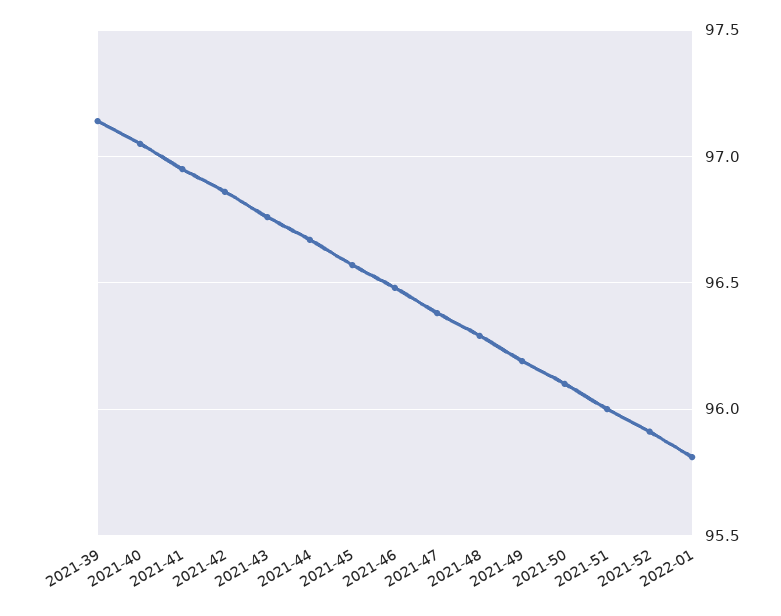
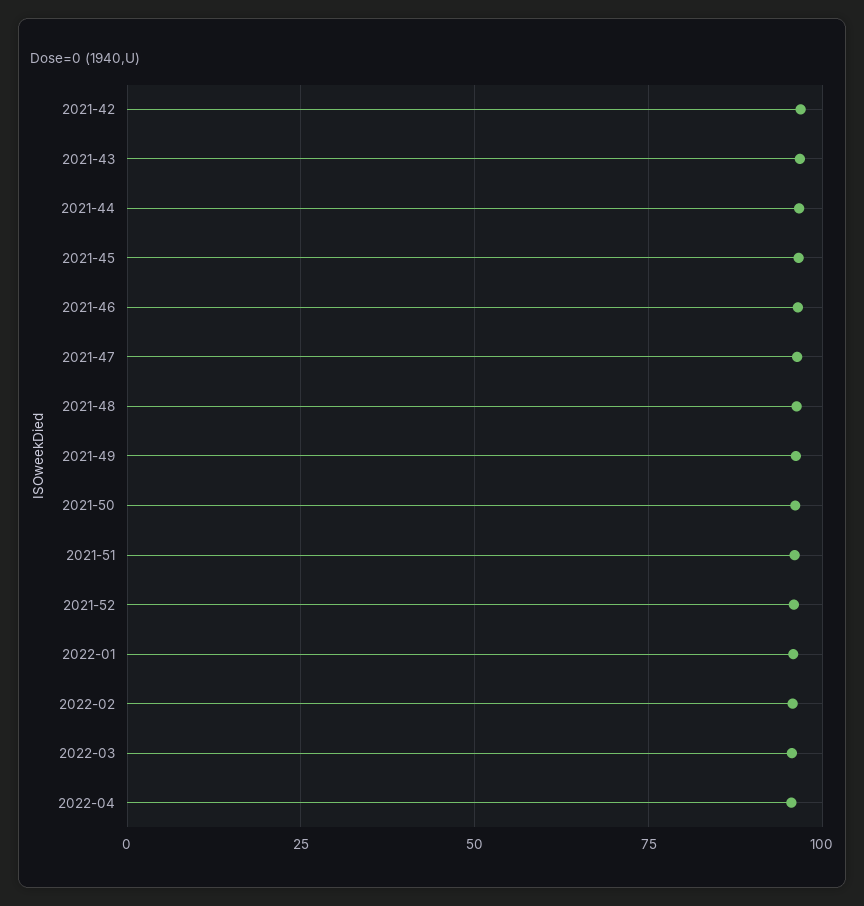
2021-39: 97.15 -> none
2021-40: 97.05 -> none
2021-41: 96.95 -> none
2022-02: none -> 95
2022-03: none -> 95
2022-04: none -> 95

